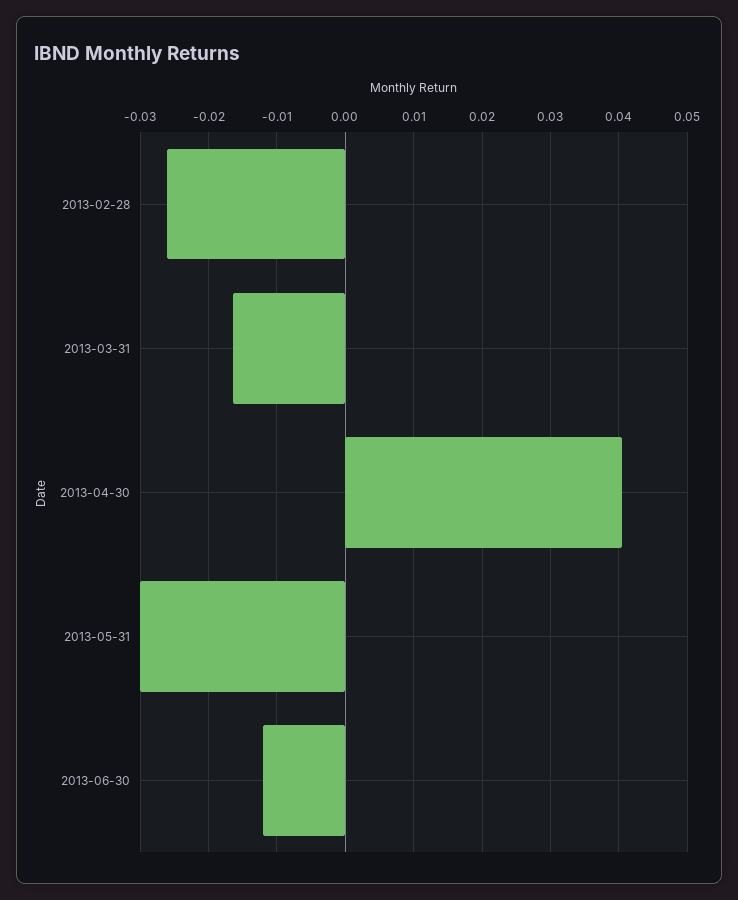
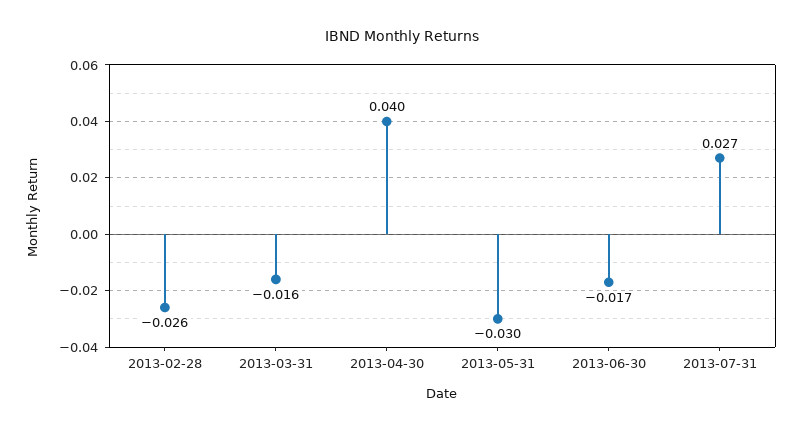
2013-06-30: -0.012 -> -0.017
2013-07-31: none -> 0.027

